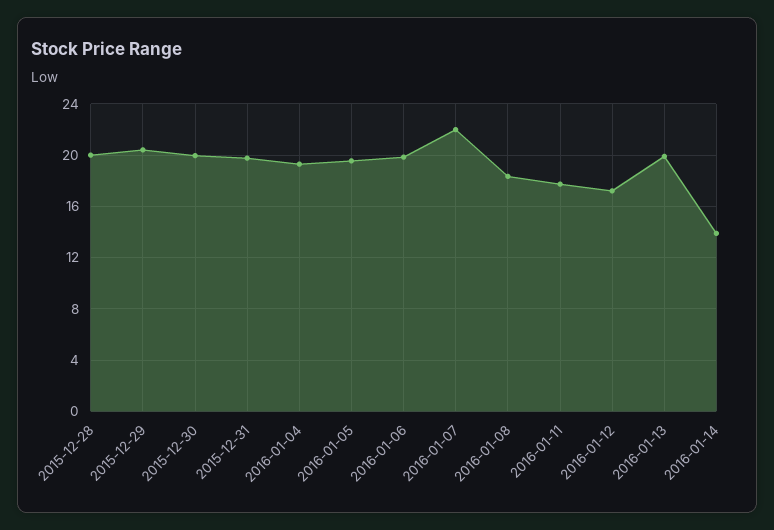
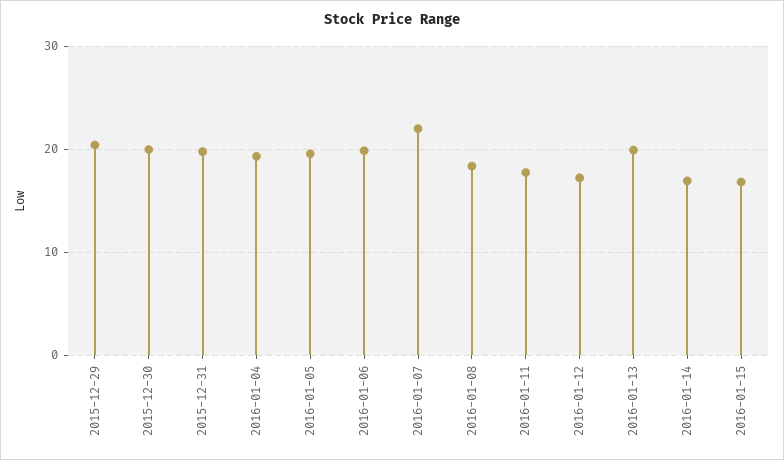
2015-12-28: 20 -> none
2016-01-14: 14 -> 17
2016-01-15: none -> 17

